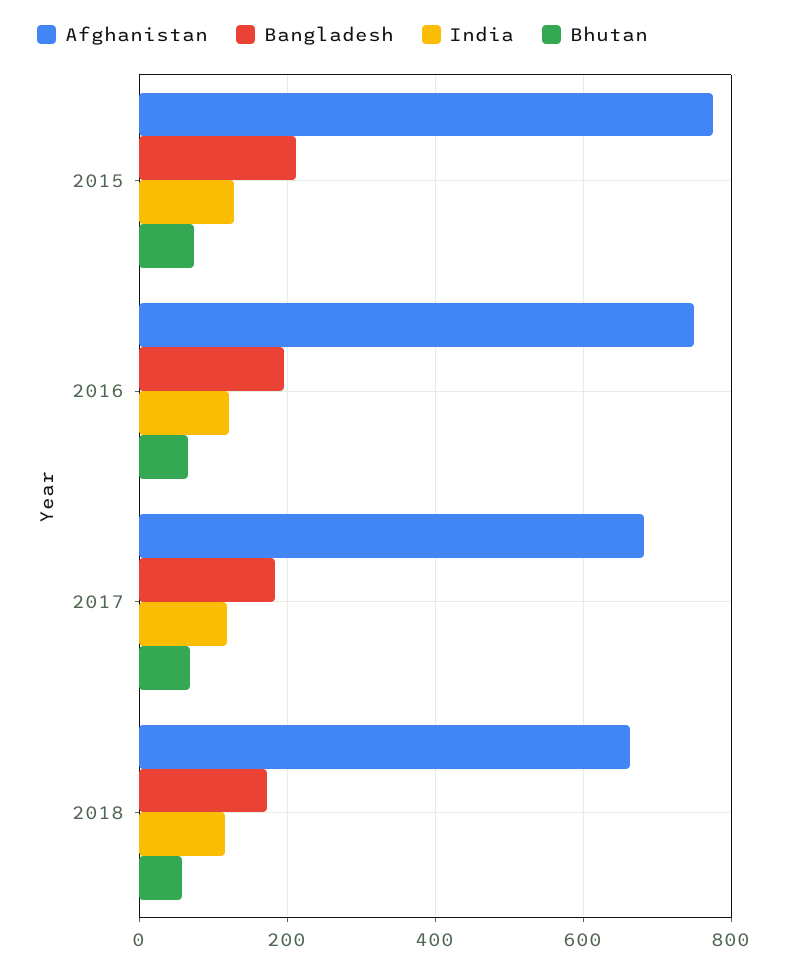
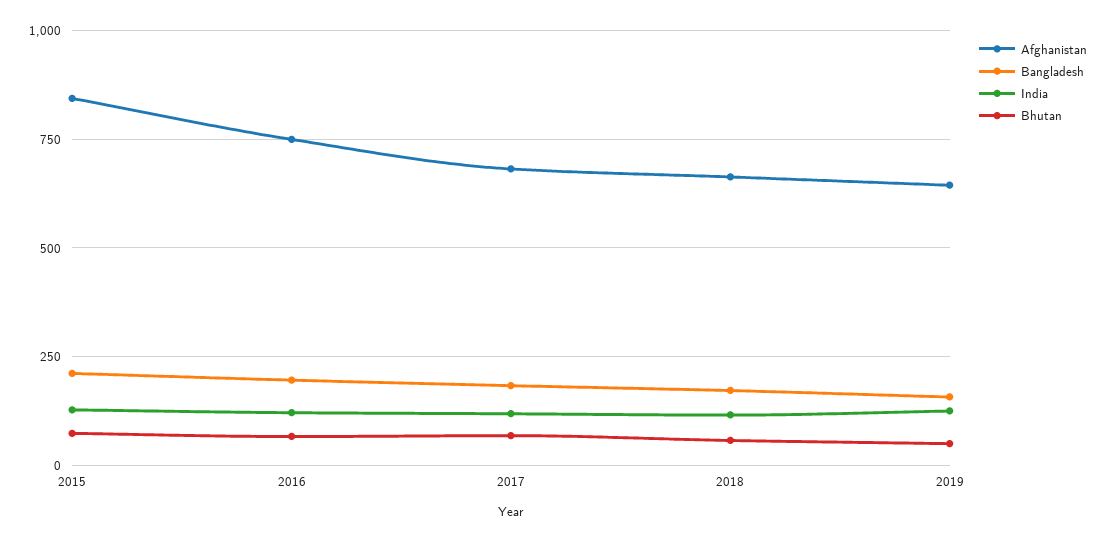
Afghanistan, 2015: 780 -> 850
Afghanistan, 2019: none -> 650
Bangladesh, 2019: none -> 150
India, 2019: none -> 125
Bhutan, 2019: none -> 50

